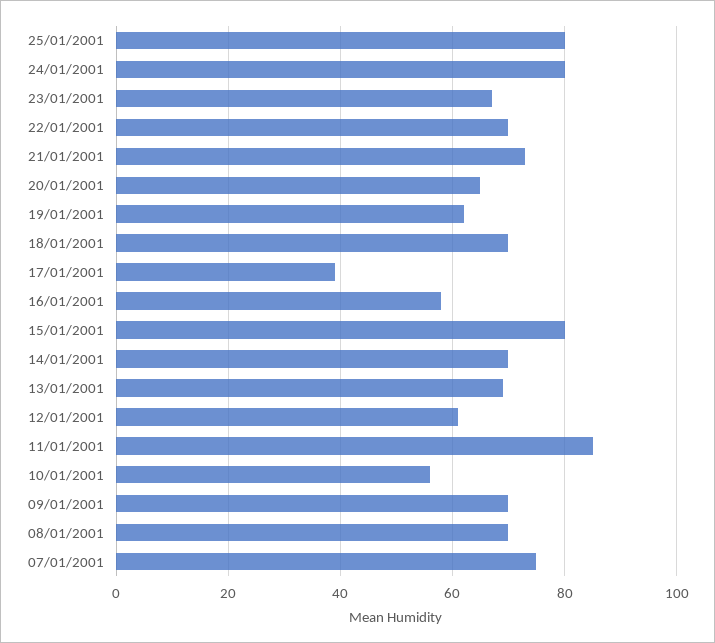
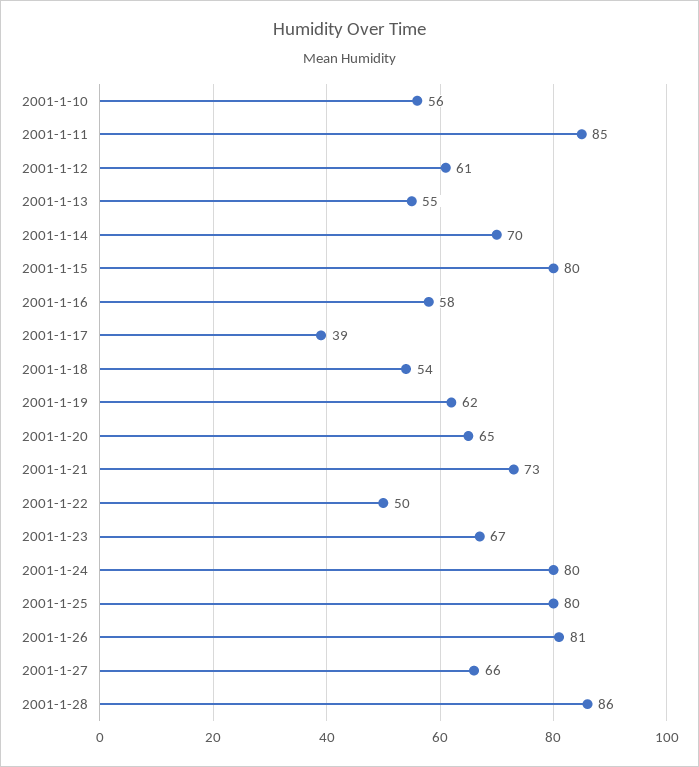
22/01/2001: 70 -> 50
18/01/2001: 70 -> 54
13/01/2001: 70 -> 55
09/01/2001: 70 -> none
08/01/2001: 70 -> none
07/01/2001: 75 -> none
2001-1-26: none -> 81
2001-1-27: none -> 66
2001-1-28: none -> 86

